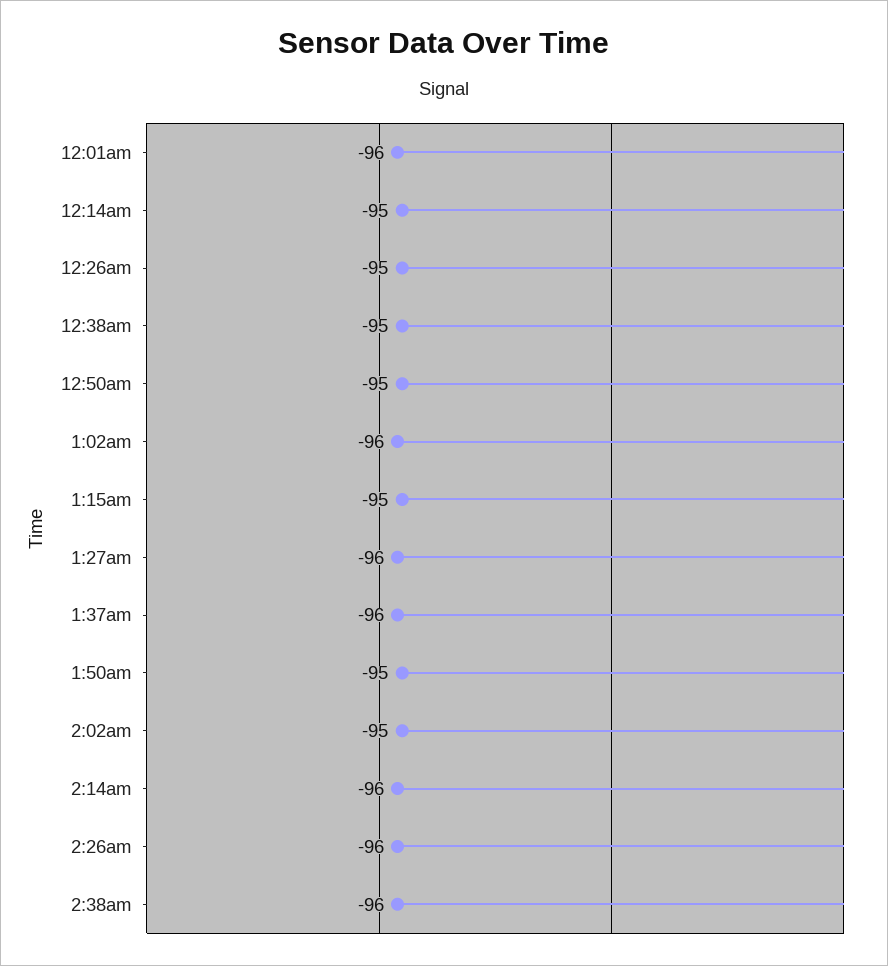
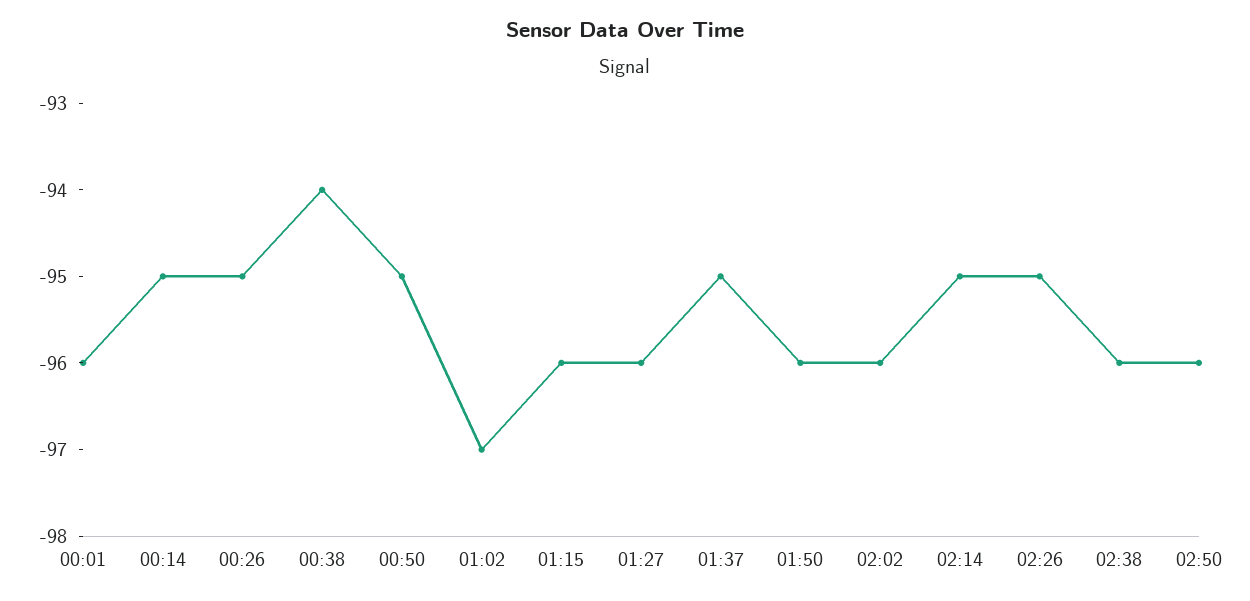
12:38am: -95 -> -94
1:02am: -96 -> -97
1:15am: -95 -> -96
1:37am: -96 -> -95
1:50am: -95 -> -96
2:02am: -95 -> -96
2:14am: -96 -> -95
2:26am: -96 -> -95
02:50: none -> -96

